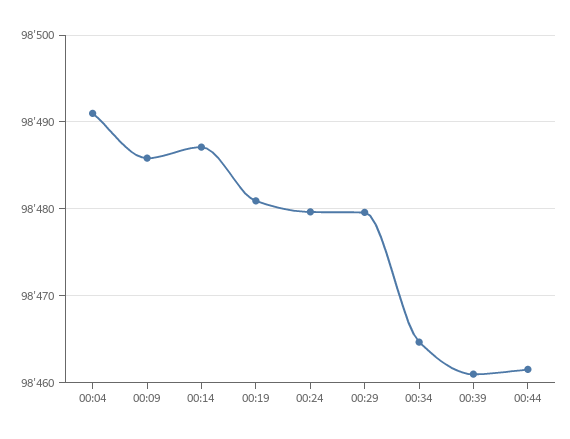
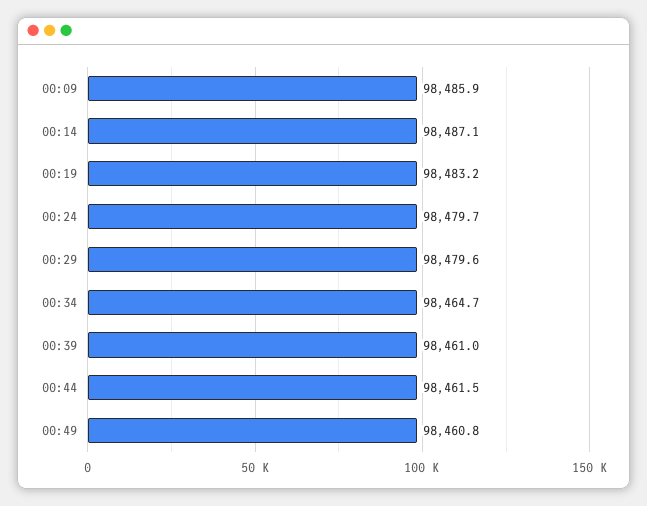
00:04: 98491 -> none
00:19: 98481 -> 98483.2
00:49: none -> 98460.8

